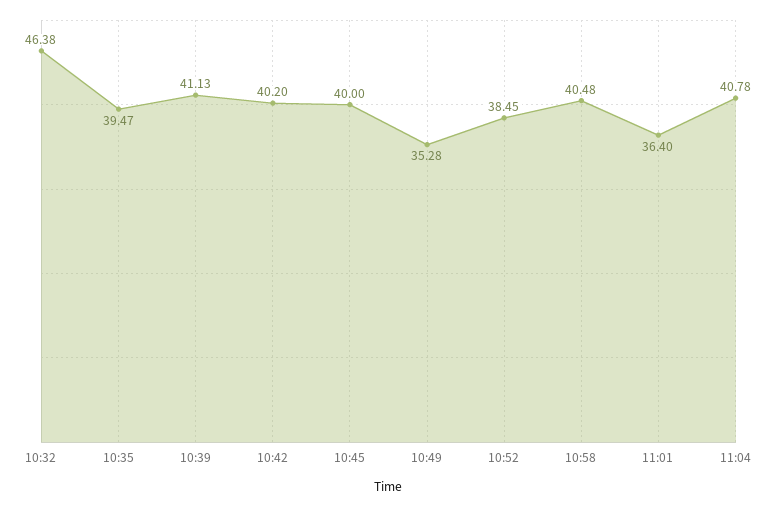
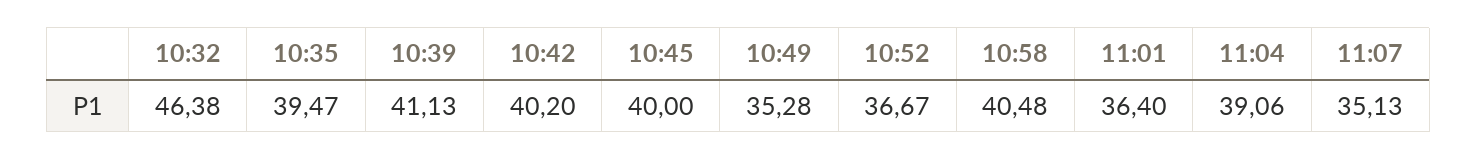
10:52: 38.45 -> 36.67
11:04: 40.78 -> 39.06
11:07: none -> 35.13

